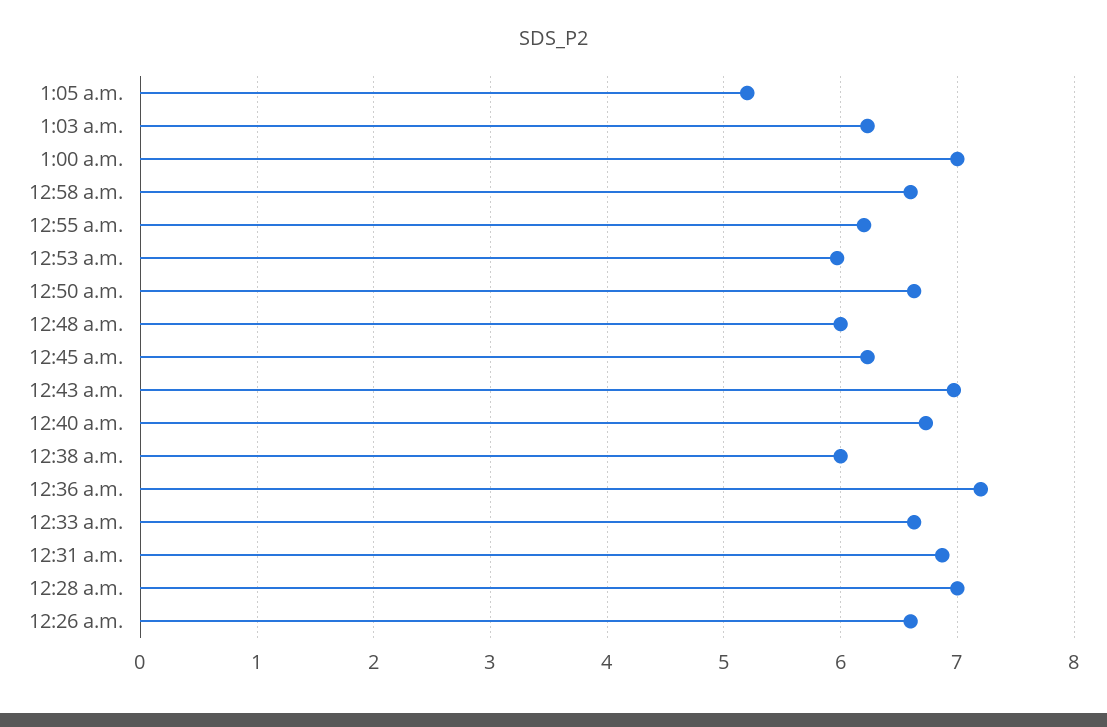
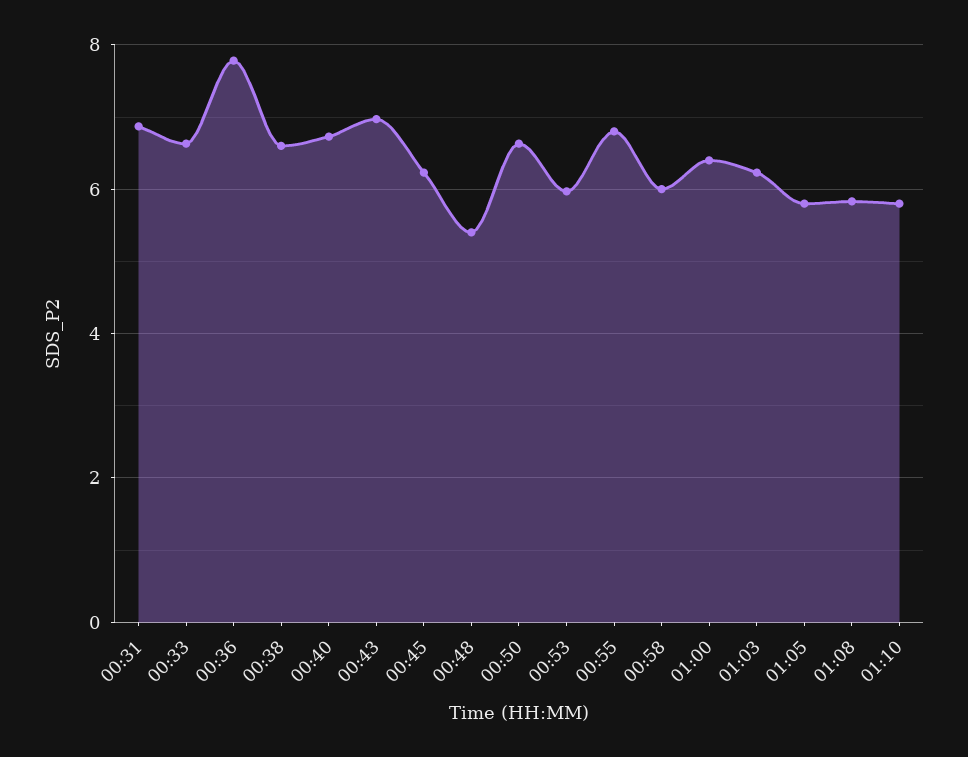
1:05 a.m.: 5.2 -> 5.8
1:00 a.m.: 7 -> 6.4
12:58 a.m.: 6.6 -> 6
12:55 a.m.: 6.2 -> 6.8
12:48 a.m.: 6 -> 5.4
12:38 a.m.: 6 -> 6.6
12:36 a.m.: 7.2 -> 7.8
12:28 a.m.: 7 -> none
12:26 a.m.: 6.6 -> none
01:08: none -> 5.8
01:10: none -> 5.8

